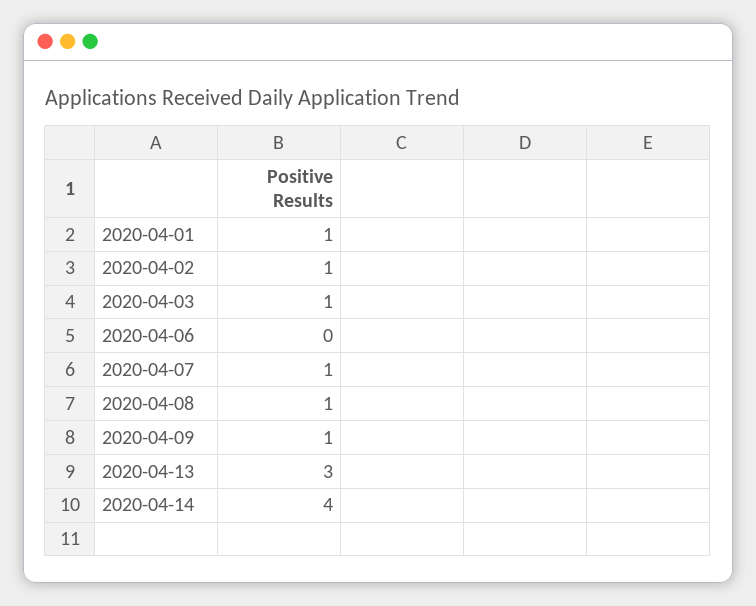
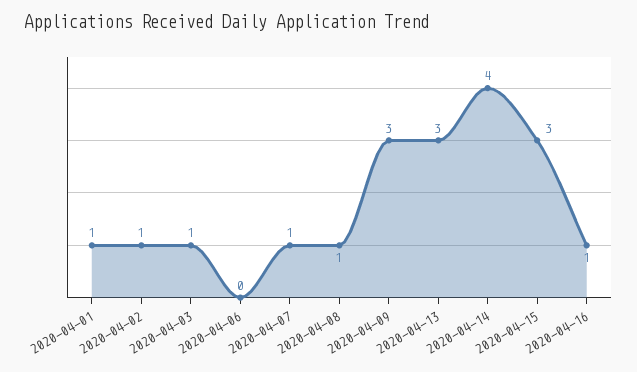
2020-04-09: 1 -> 3
2020-04-15: none -> 3
2020-04-16: none -> 1

